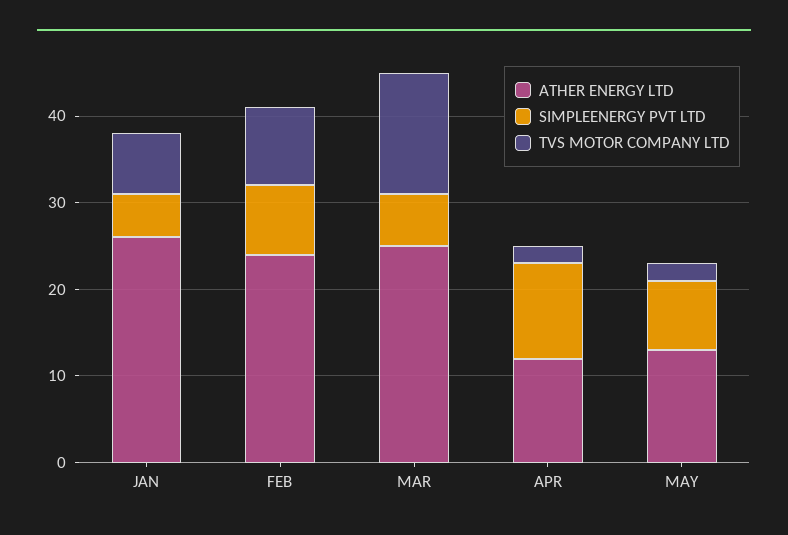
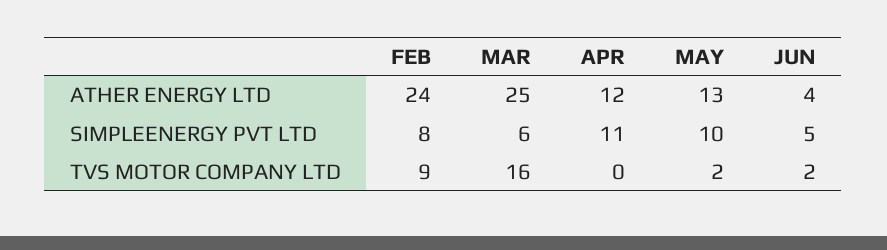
ATHER ENERGY LTD, JAN: 26 -> none
SIMPLEENERGY PVT LTD, JAN: 5 -> none
TVS MOTOR COMPANY LTD, JAN: 7 -> none
TVS MOTOR COMPANY LTD, MAR: 14 -> 16
TVS MOTOR COMPANY LTD, APR: 2 -> 0
SIMPLEENERGY PVT LTD, MAY: 8 -> 10
ATHER ENERGY LTD, JUN: none -> 4
SIMPLEENERGY PVT LTD, JUN: none -> 5
TVS MOTOR COMPANY LTD, JUN: none -> 2

